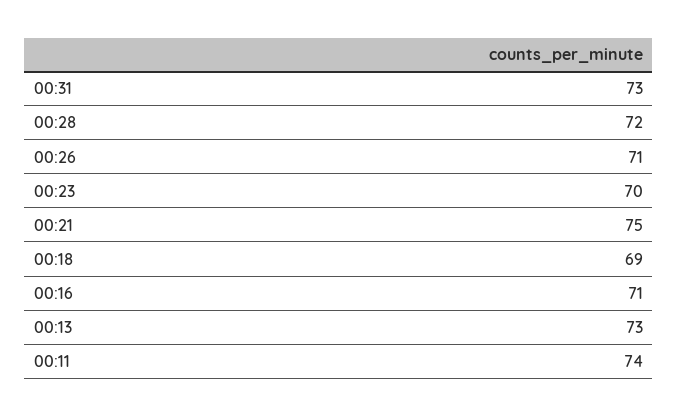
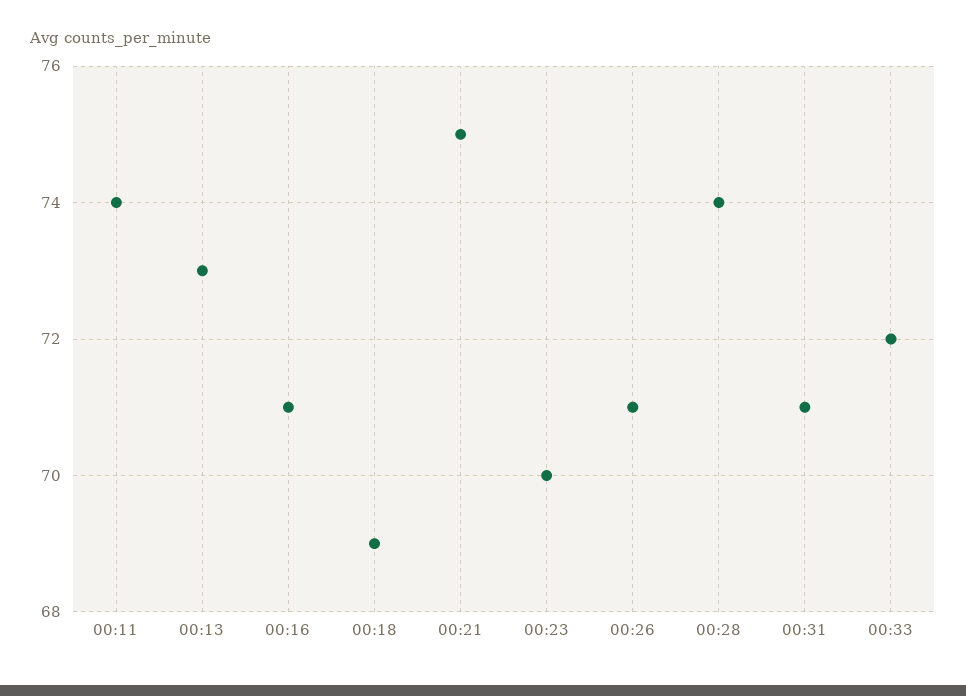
00:31: 73 -> 71
00:28: 72 -> 74
00:33: none -> 72

